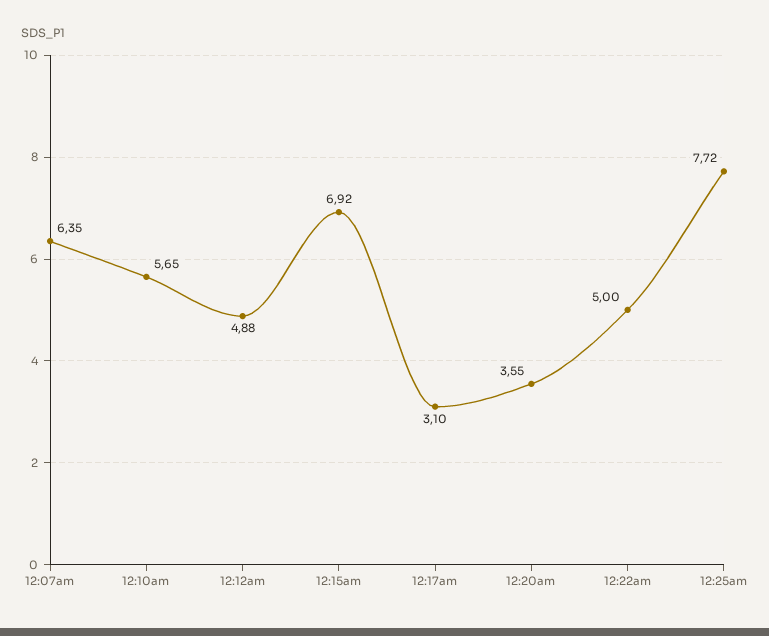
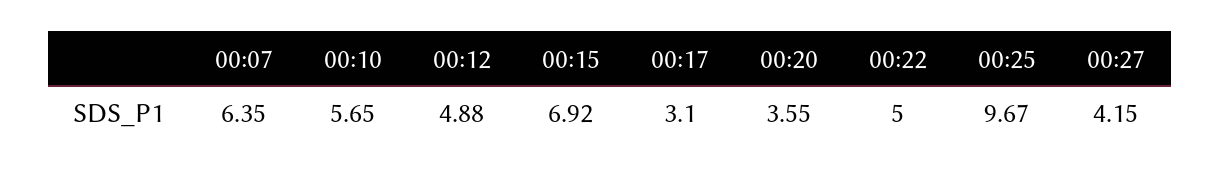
12:25am: 7.72 -> 9.67
00:27: none -> 4.15

